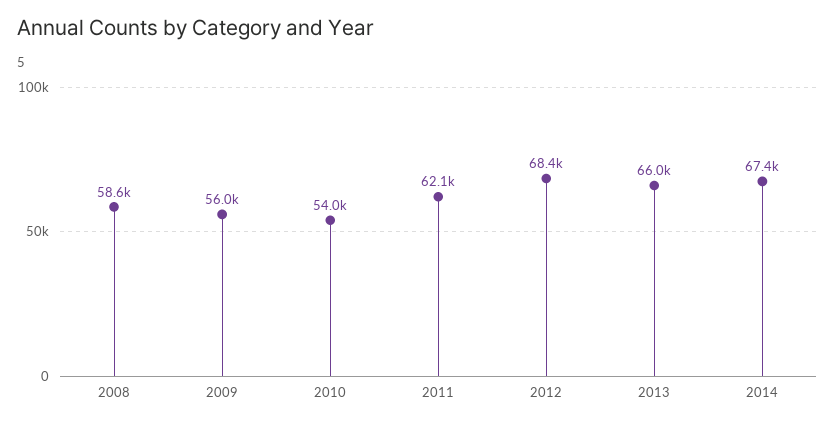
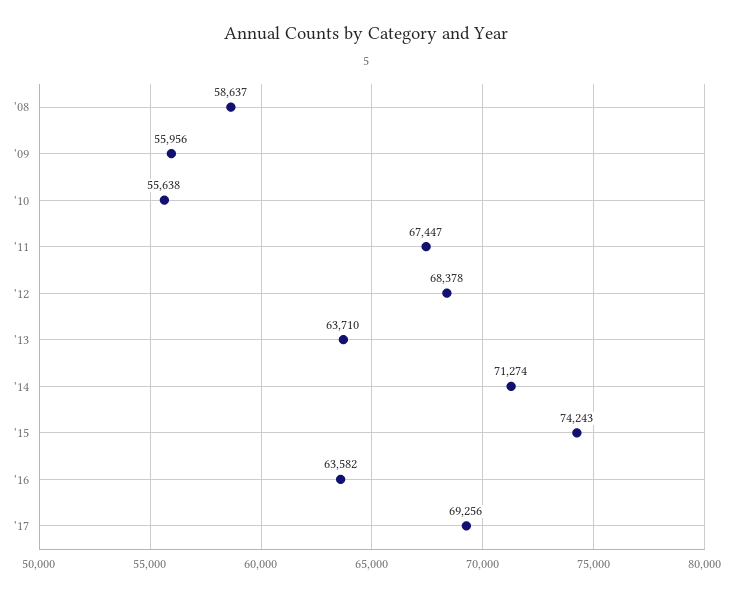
2010: 54000 -> 55638
2011: 62100 -> 67447
2013: 66000 -> 63710
2014: 67400 -> 71274
'15: none -> 74243
'16: none -> 63582
'17: none -> 69256

